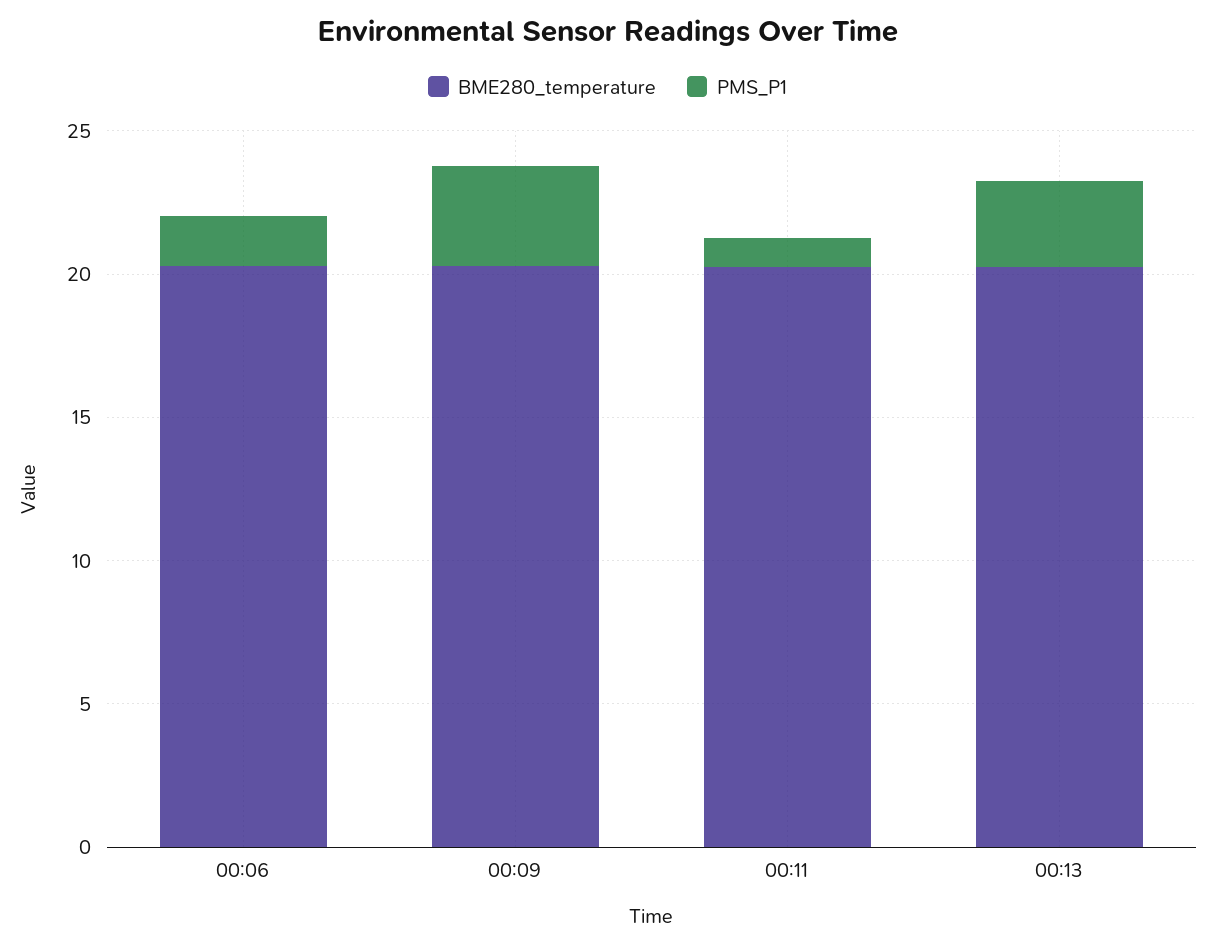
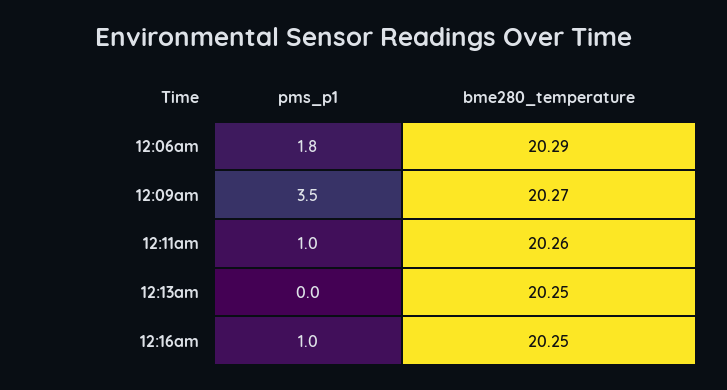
PMS_P1, 00:13: 3 -> 0
PMS_P1, 12:16am: none -> 1
BME280_temperature, 12:16am: none -> 20.25

